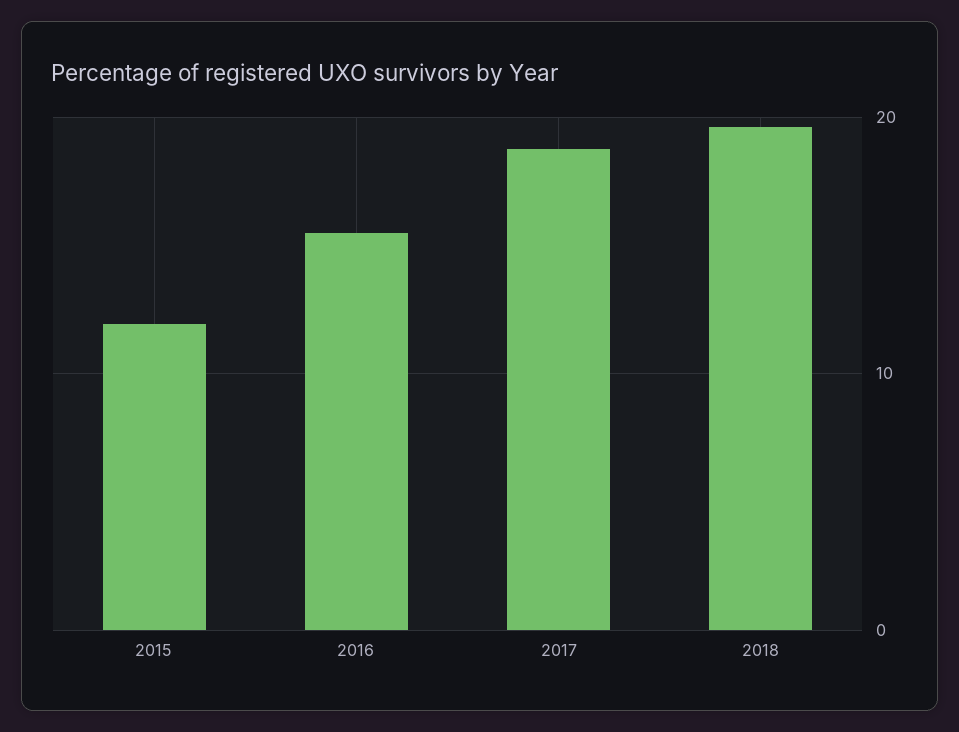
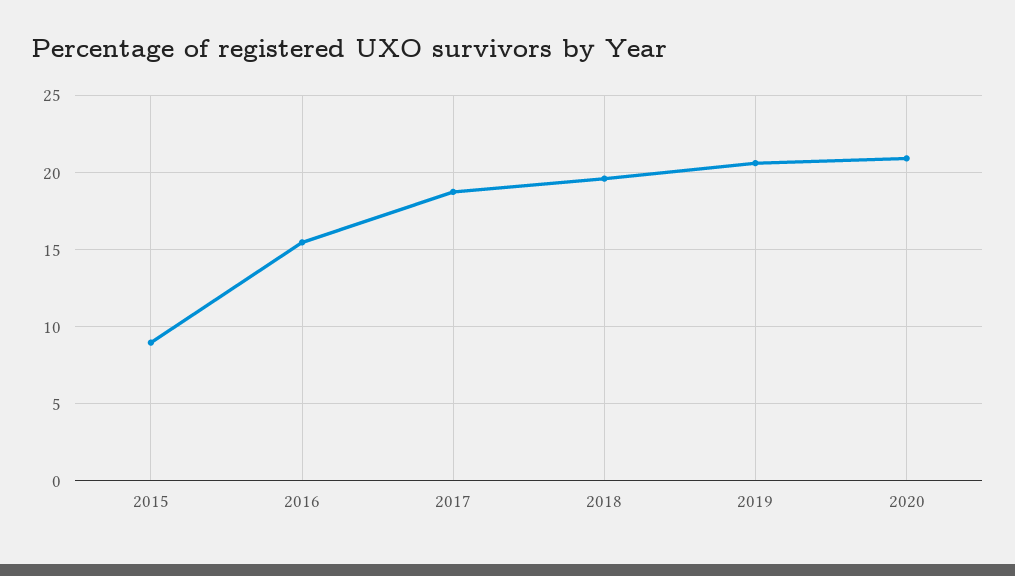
2015: 12 -> 9
2019: none -> 20.5
2020: none -> 21

